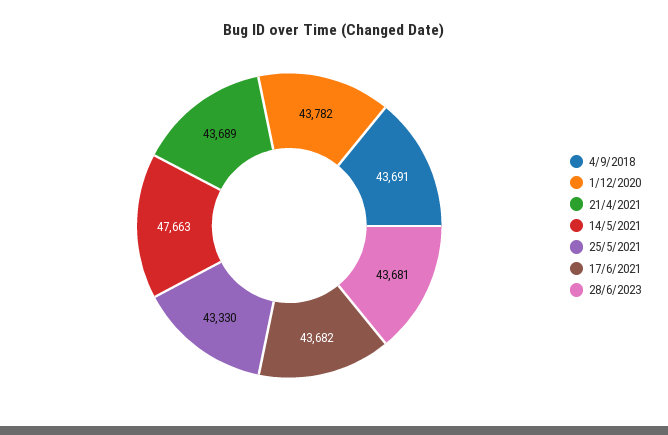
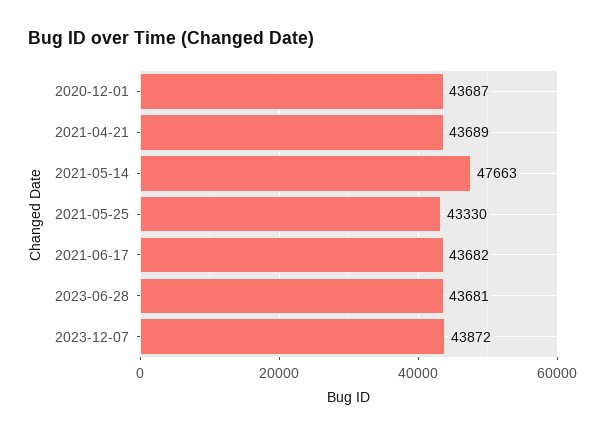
4/9/2018: 43691 -> none
1/12/2020: 43782 -> 43687
2023-12-07: none -> 43872

